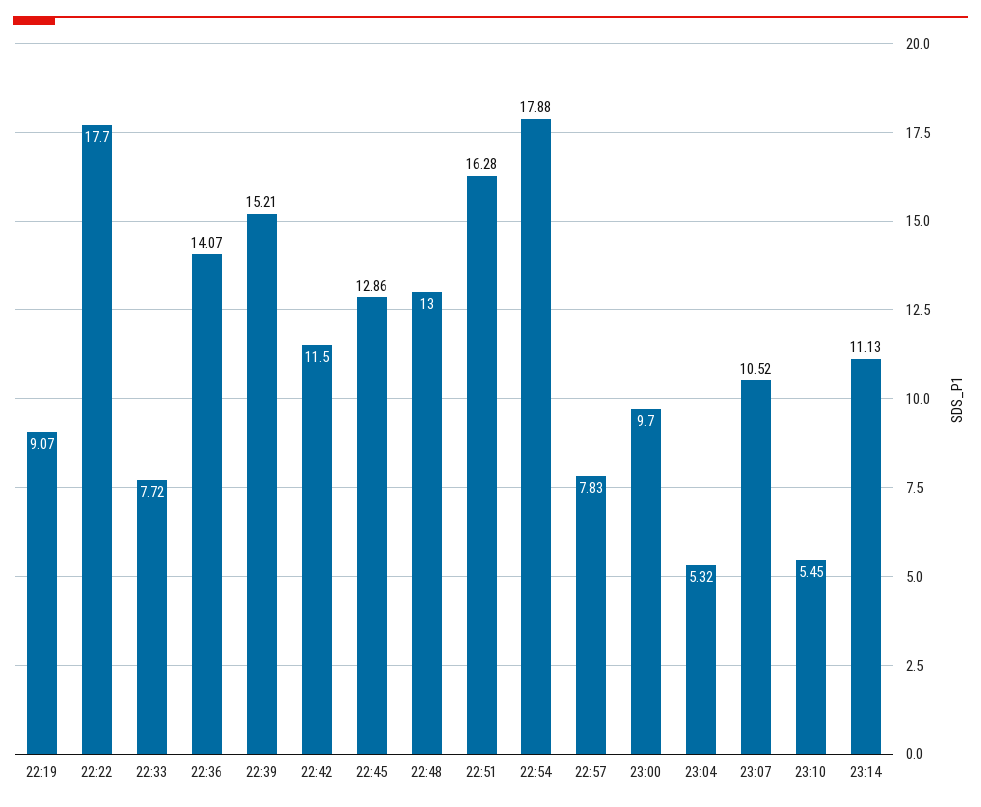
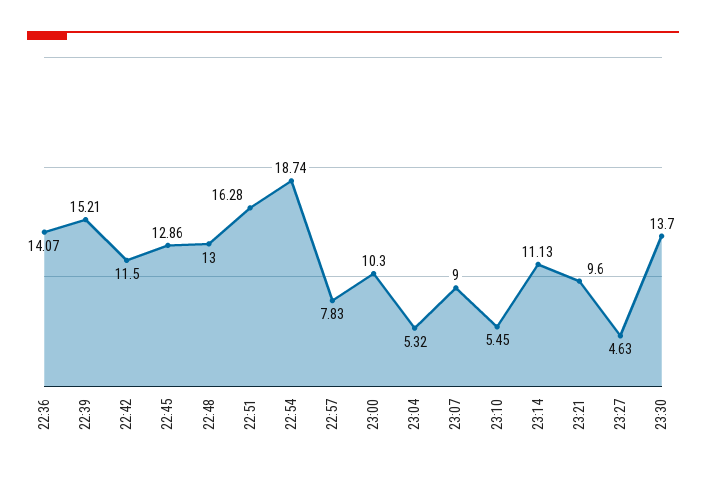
22:19: 9.07 -> none
22:22: 17.7 -> none
22:33: 7.72 -> none
22:54: 17.88 -> 18.74
23:00: 9.7 -> 10.3
23:07: 10.52 -> 9
23:21: none -> 9.6
23:27: none -> 4.63
23:30: none -> 13.7

